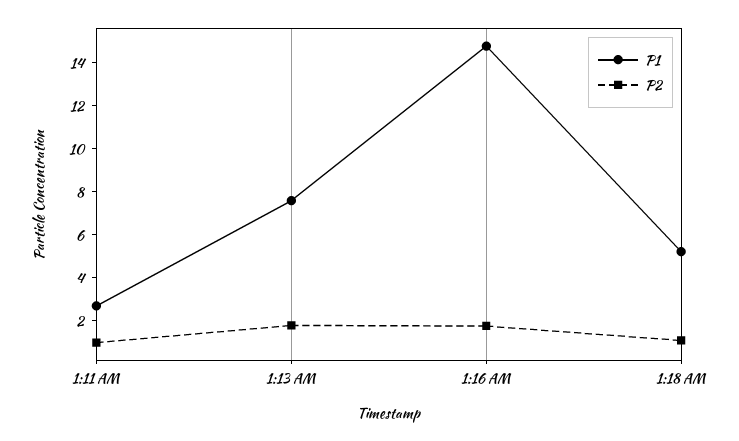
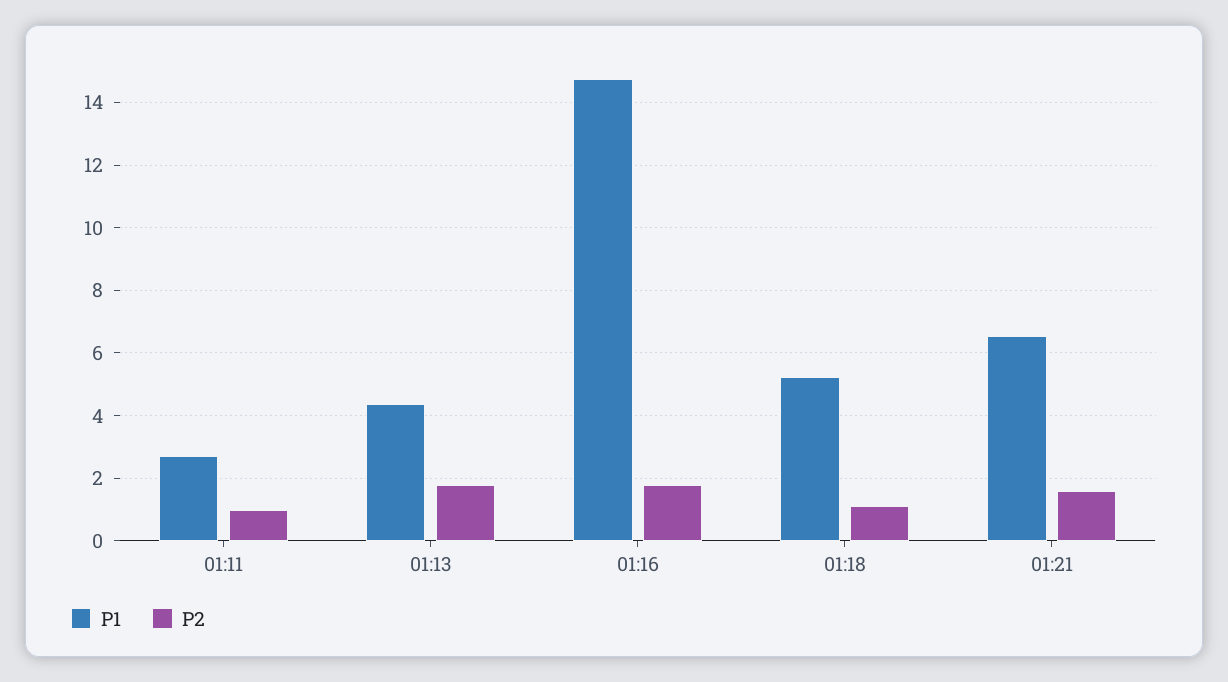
P1, 1:13 AM: 7.5 -> 4.4
P1, 01:21: none -> 6.6
P2, 01:21: none -> 1.6

